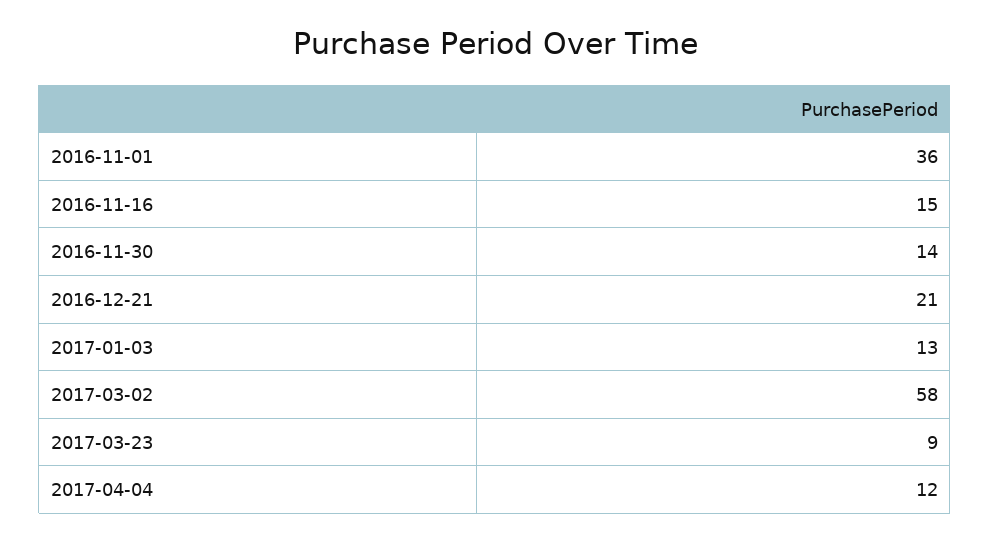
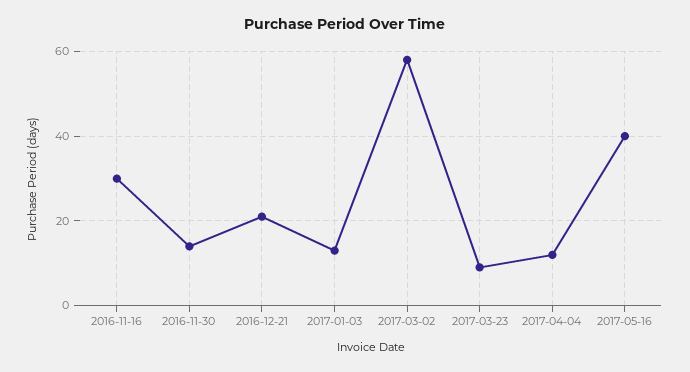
2016-11-01: 36 -> none
2016-11-16: 15 -> 30
2017-05-16: none -> 40

